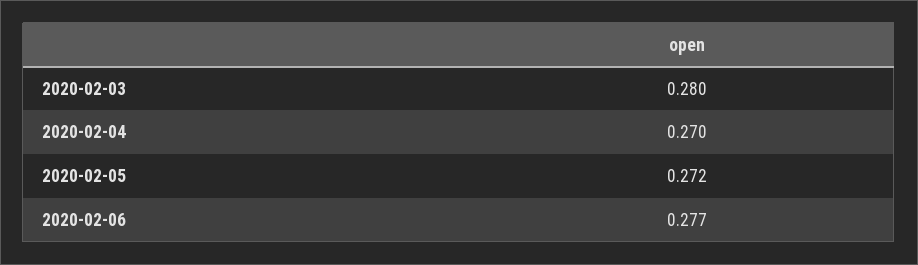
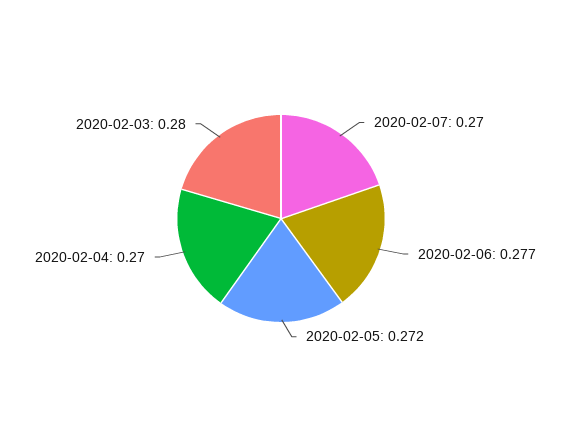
2020-02-07: none -> 0.27

